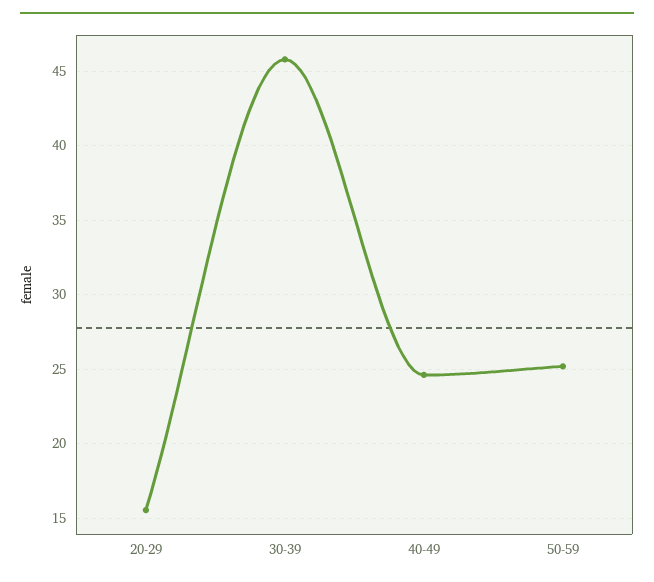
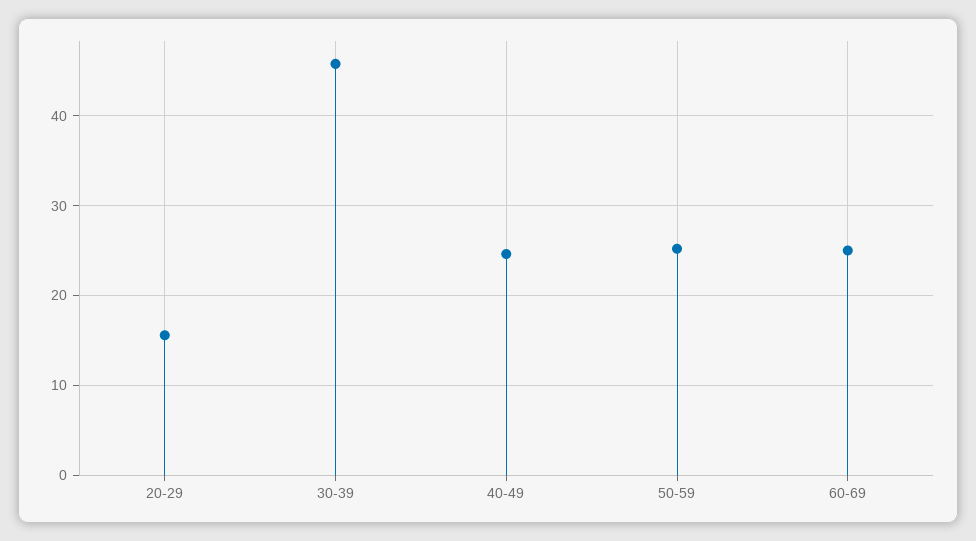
60-69: none -> 25

